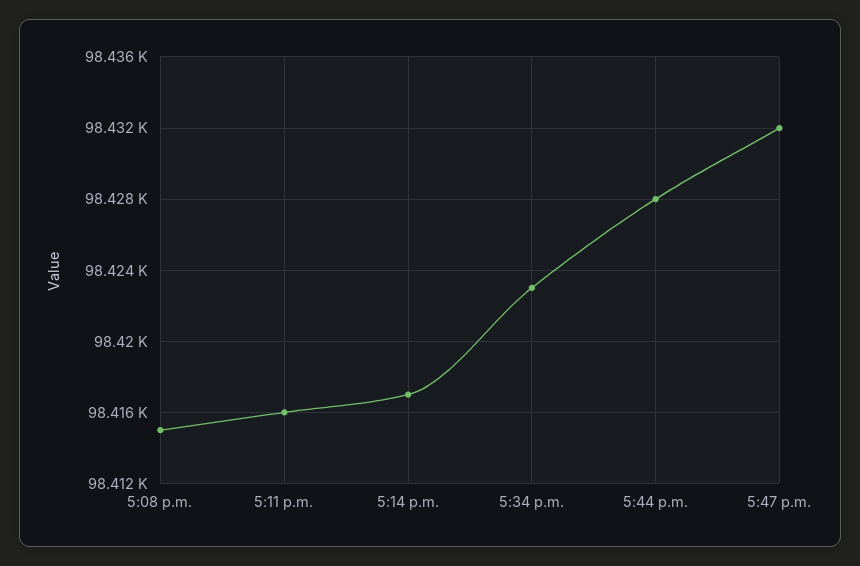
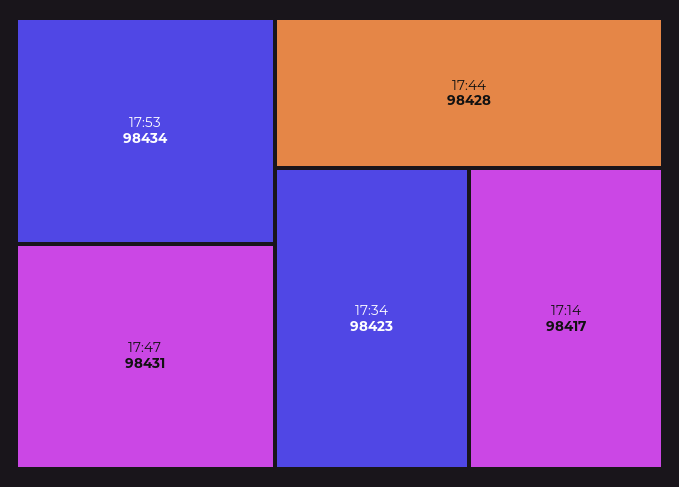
5:08 p.m.: 98415 -> none
5:11 p.m.: 98416 -> none
5:47 p.m.: 98432 -> 98431
17:53: none -> 98434

